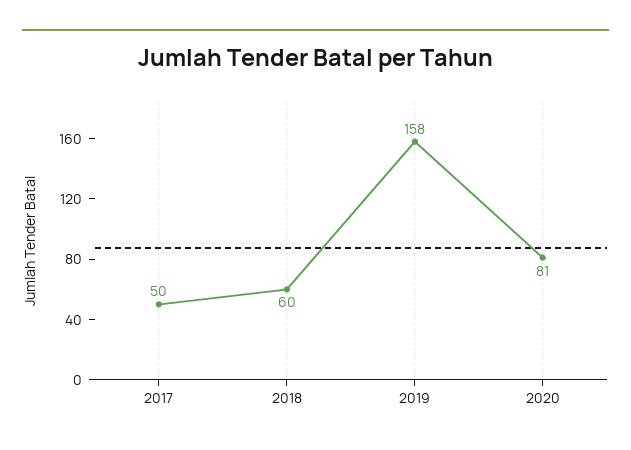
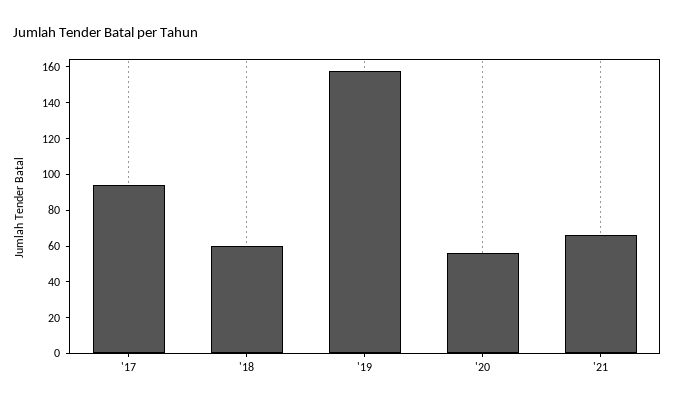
2017: 50 -> 95
2020: 81 -> 55
'21: none -> 65

